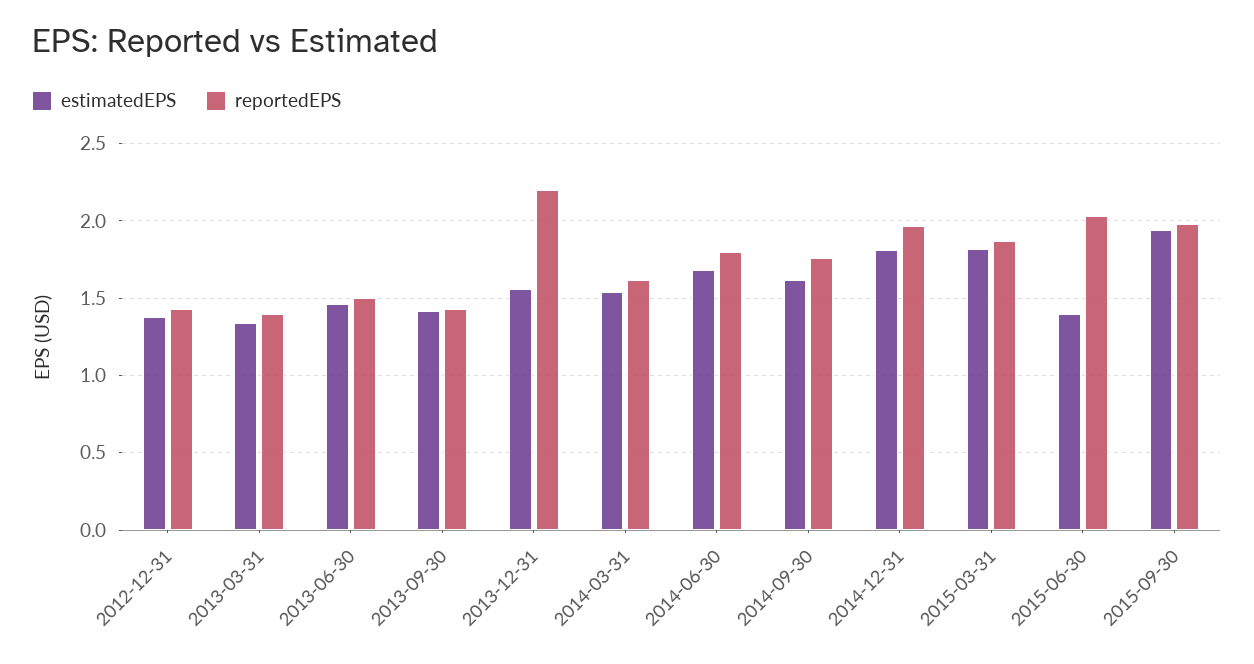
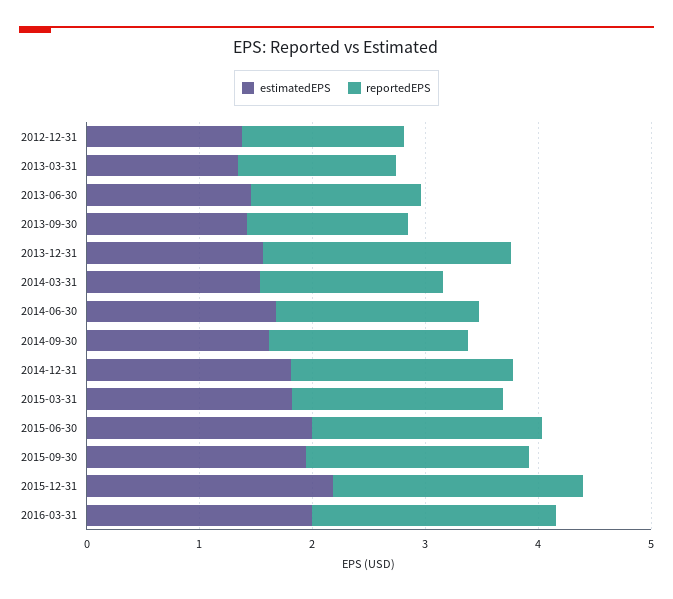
estimatedEPS, 2015-06-30: 1.4 -> 2
estimatedEPS, 2015-12-31: none -> 2.2
reportedEPS, 2015-12-31: none -> 2.2
estimatedEPS, 2016-03-31: none -> 2
reportedEPS, 2016-03-31: none -> 2.2

